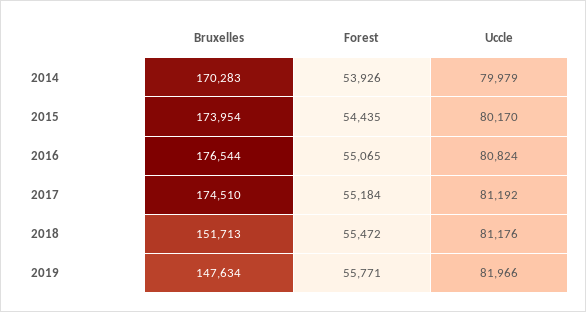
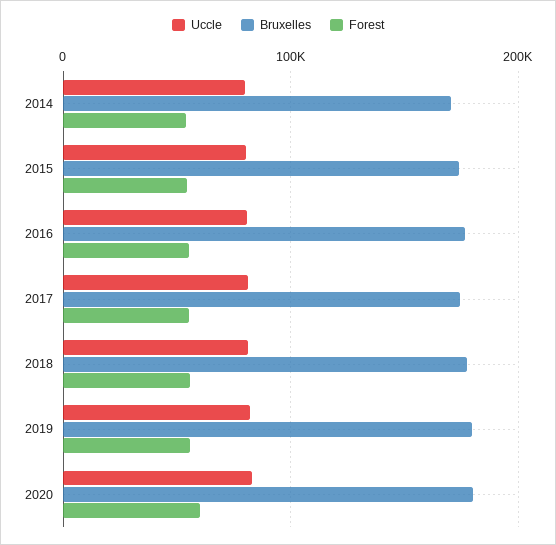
Bruxelles, 2018: 151713 -> 180000
Bruxelles, 2019: 147634 -> 180000
Uccle, 2020: none -> 80000
Bruxelles, 2020: none -> 180000
Forest, 2020: none -> 60000

